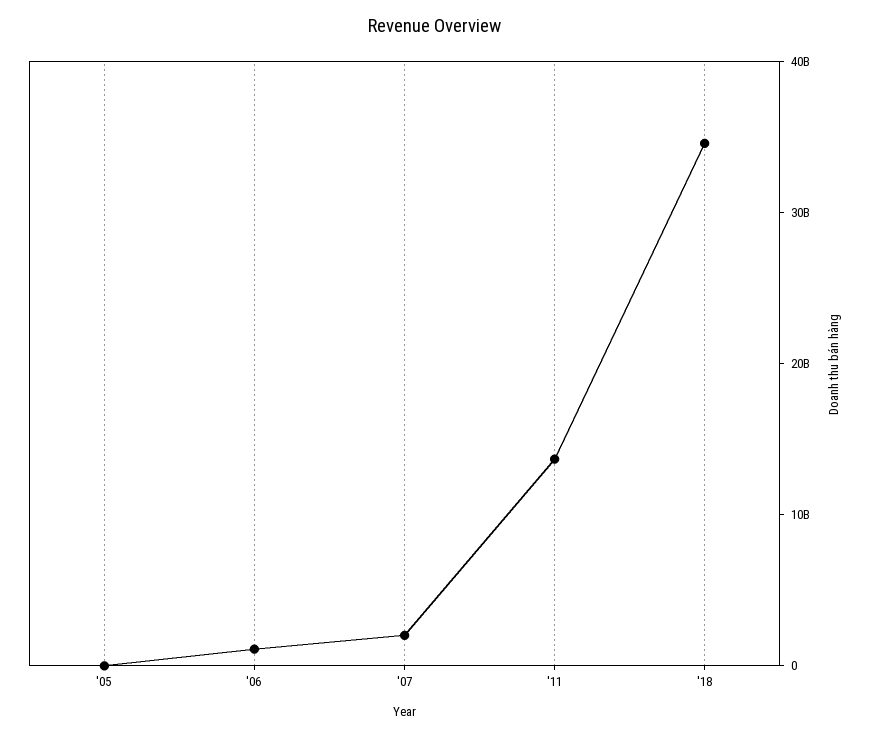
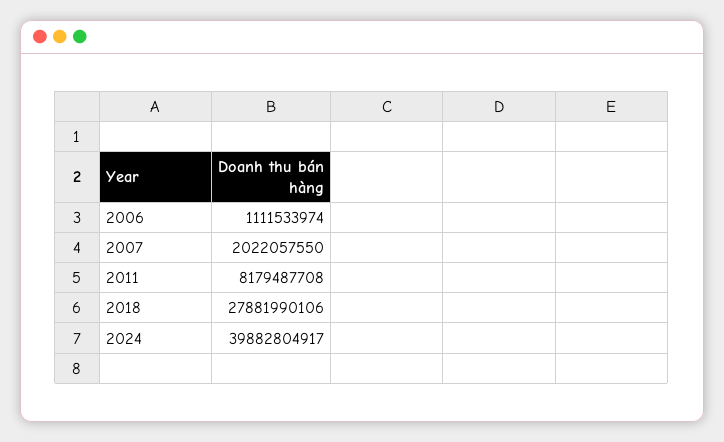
'05: 0 -> none
'11: 14000000000 -> 8179487708
'18: 34000000000 -> 27881990106
2024: none -> 39882804917

